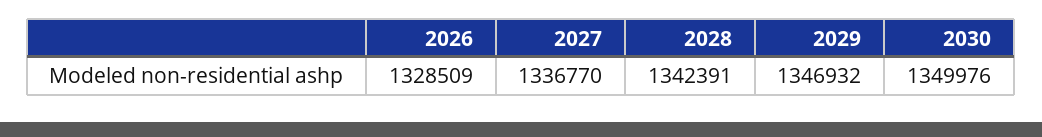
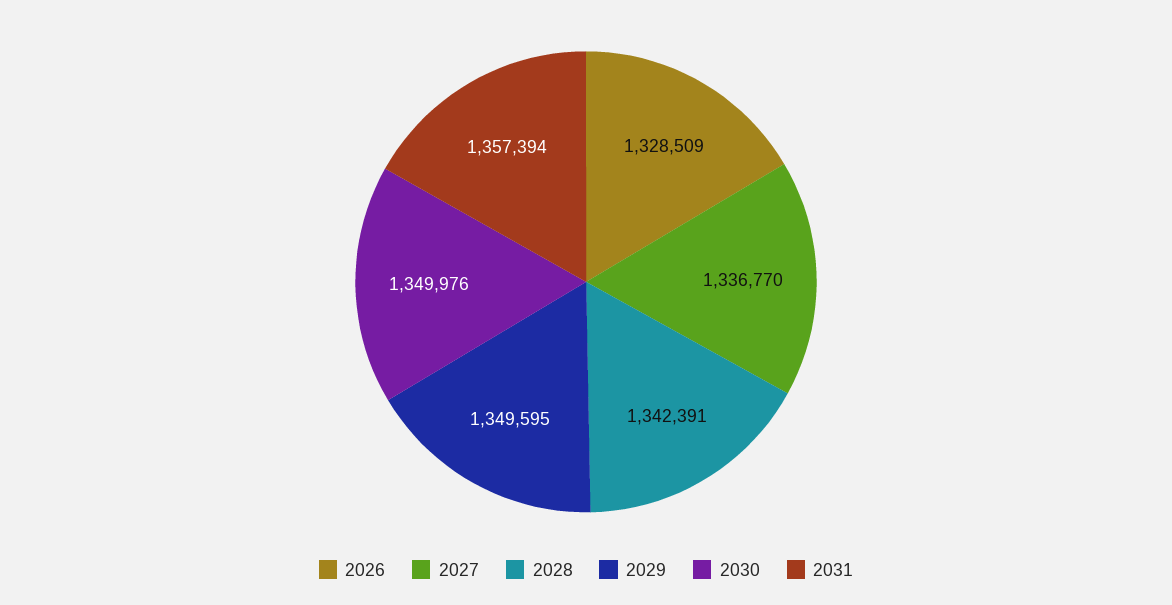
2029: 1346932 -> 1349595
2031: none -> 1357394

